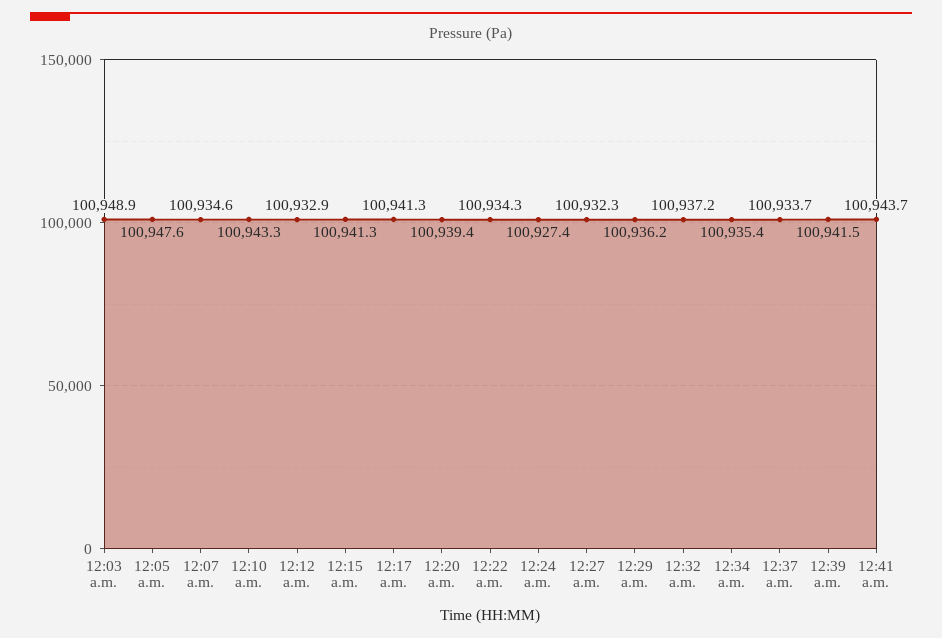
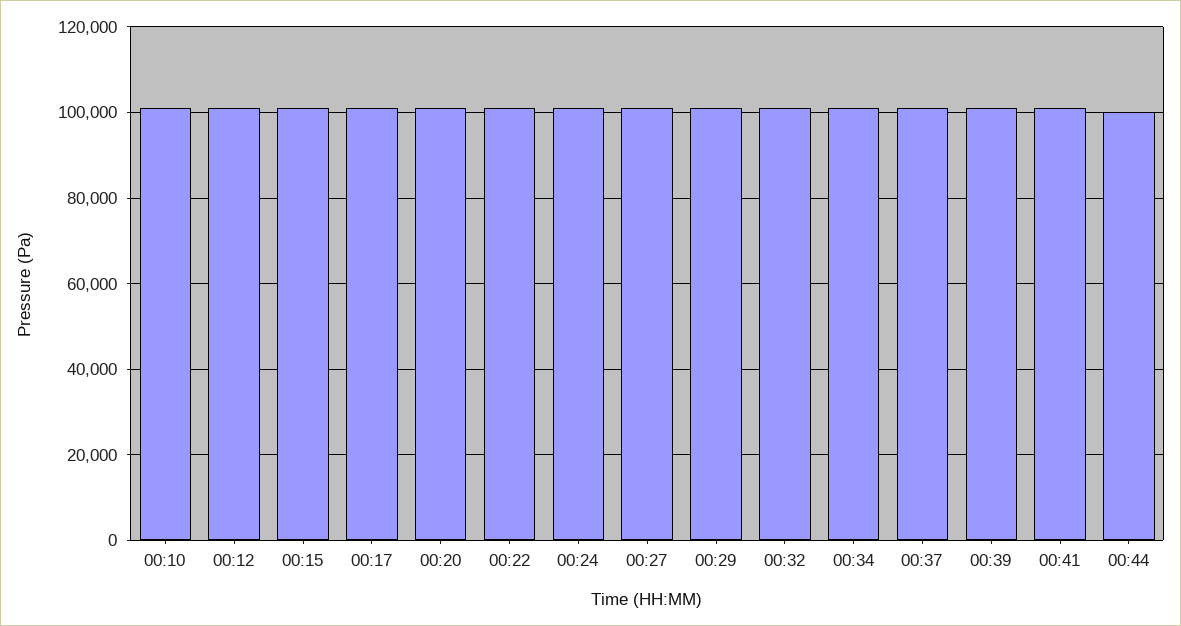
12:03 a.m.: 100948.9 -> none
12:05 a.m.: 100947.6 -> none
12:07 a.m.: 100934.6 -> none
00:44: none -> 100000

